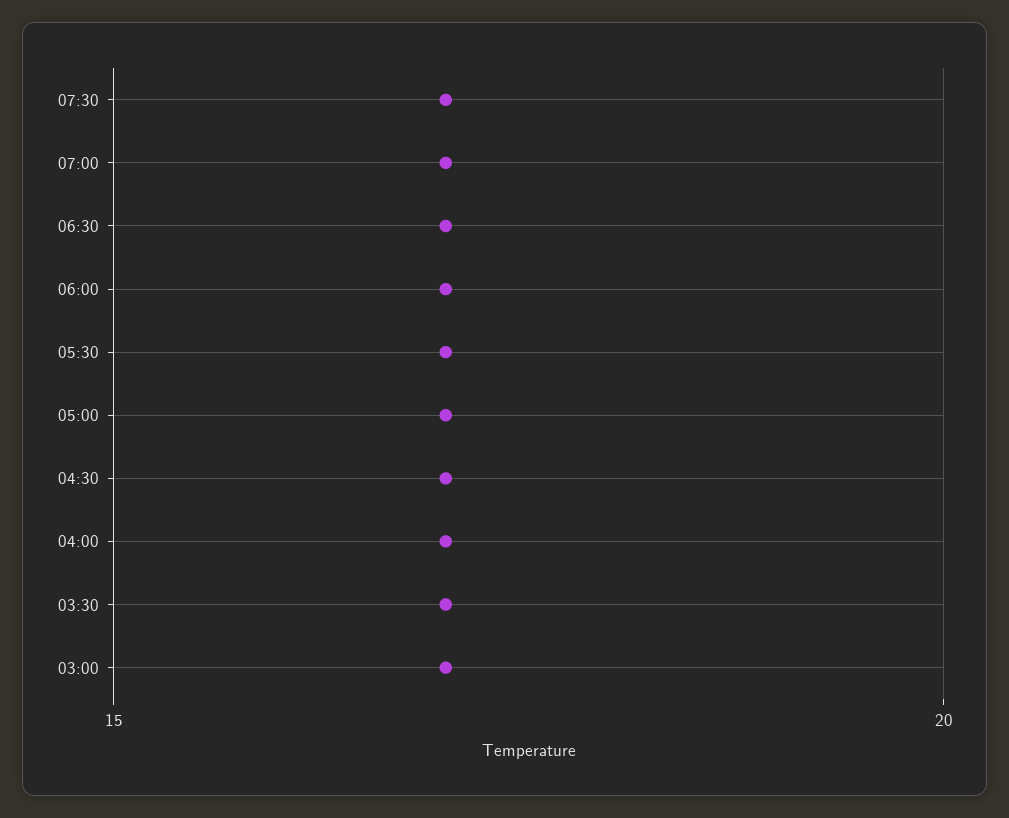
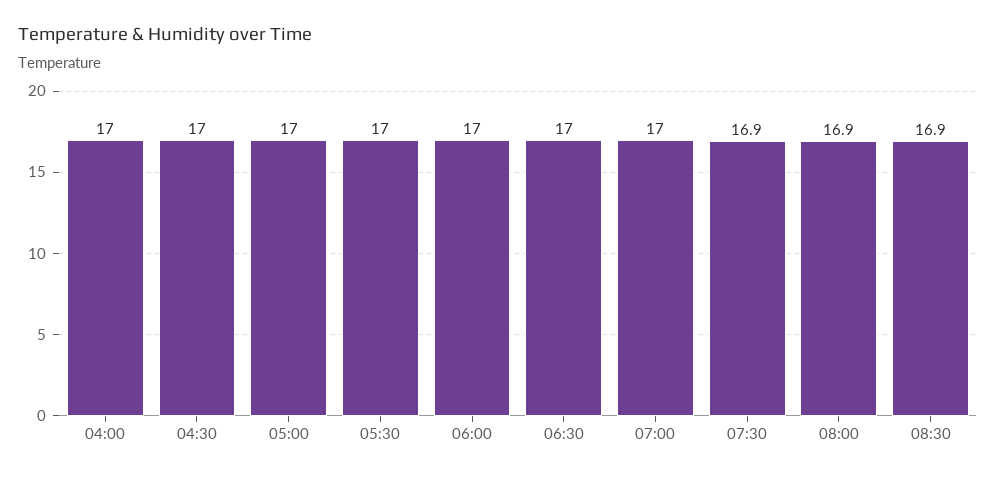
07:30: 17 -> 16.9
03:30: 17 -> none
03:00: 17 -> none
08:00: none -> 16.9
08:30: none -> 16.9

